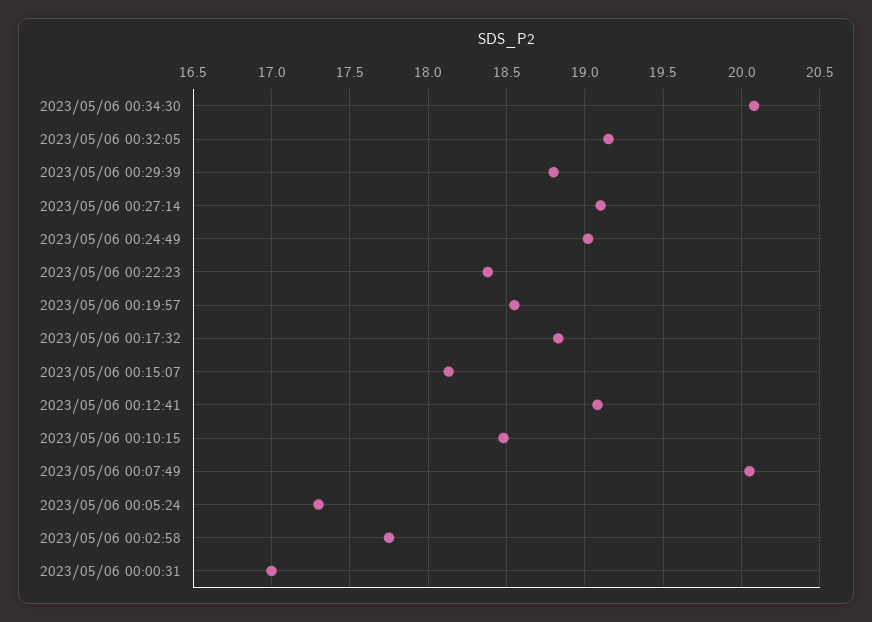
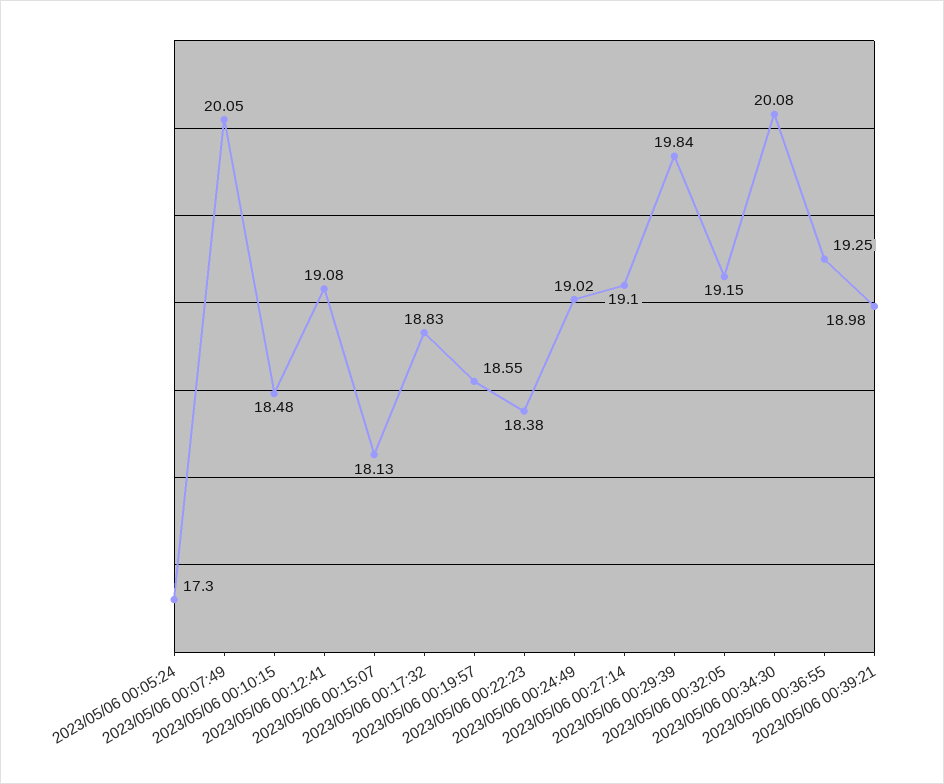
2023/05/06 00:29:39: 18.8 -> 19.84
2023/05/06 00:02:58: 17.75 -> none
2023/05/06 00:00:31: 17 -> none
2023/05/06 00:36:55: none -> 19.25
2023/05/06 00:39:21: none -> 18.98

